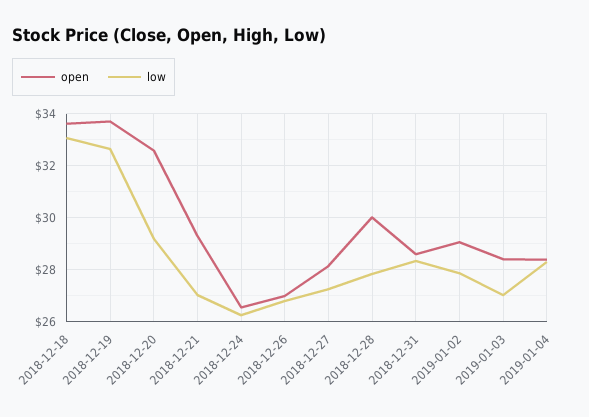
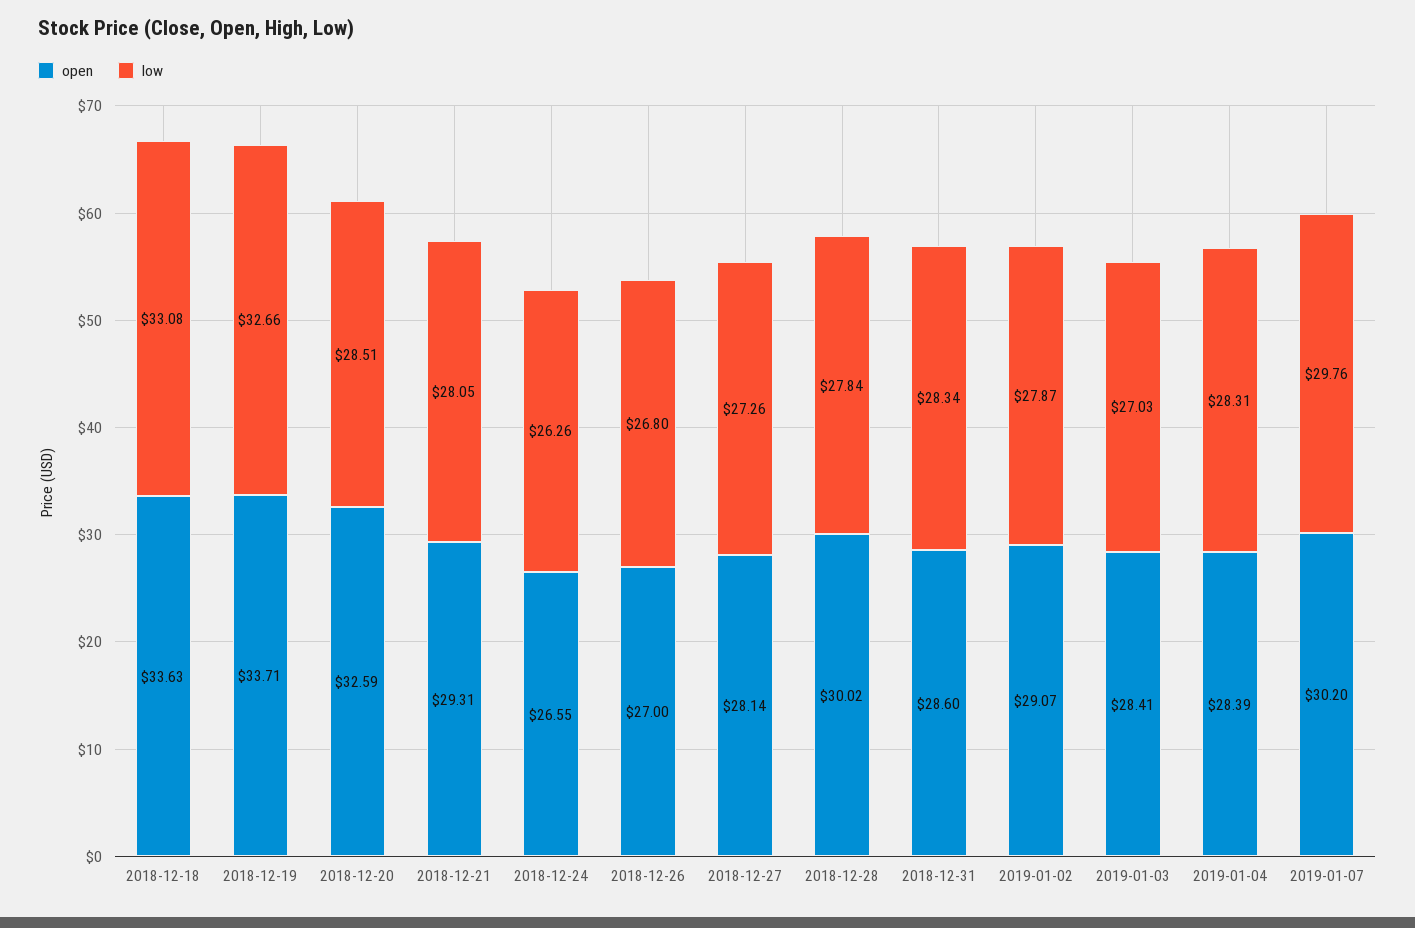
low, 2018-12-20: 29.25 -> 28.51
low, 2018-12-21: 27 -> 28.05
open, 2019-01-07: none -> 30.2
low, 2019-01-07: none -> 29.76

